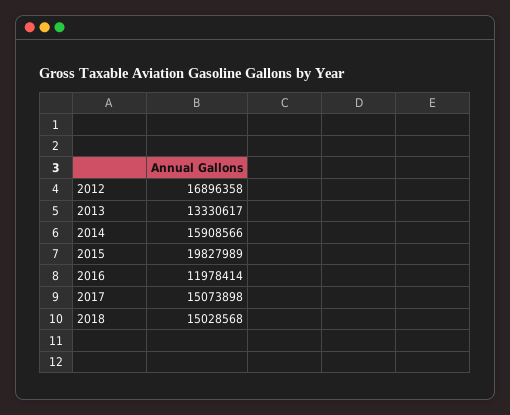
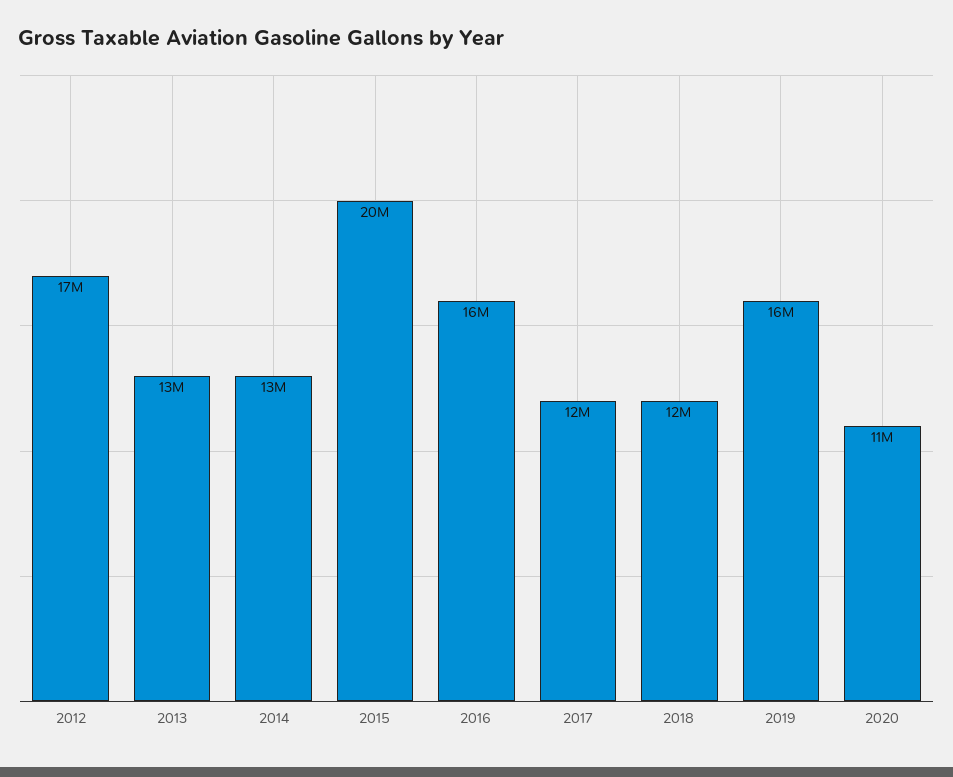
2014: 15908566 -> 13000000
2016: 11978414 -> 16000000
2017: 15073898 -> 12000000
2018: 15028568 -> 12000000
2019: none -> 16000000
2020: none -> 11000000

